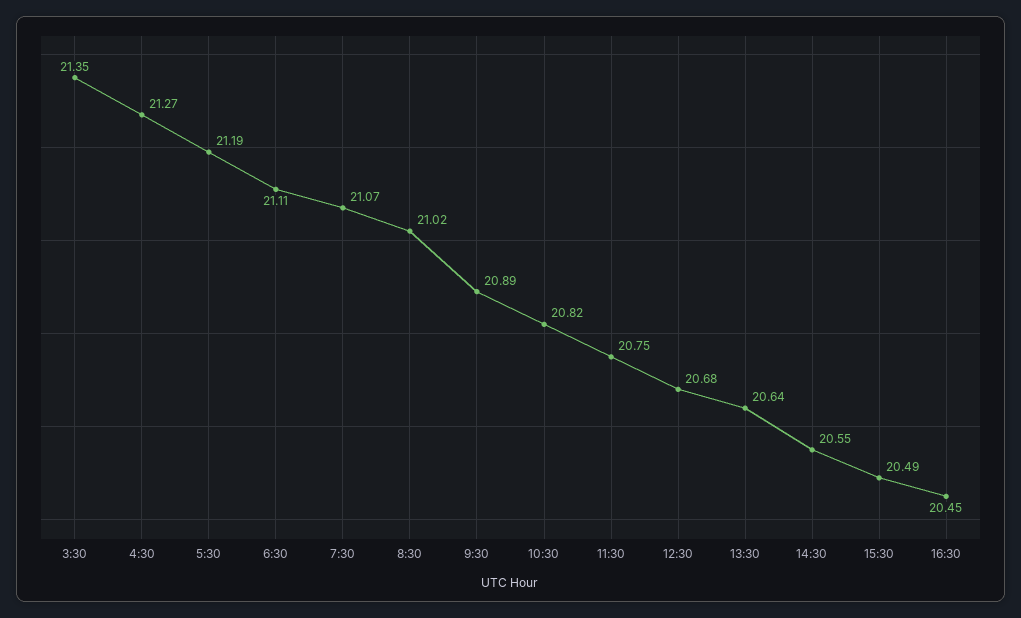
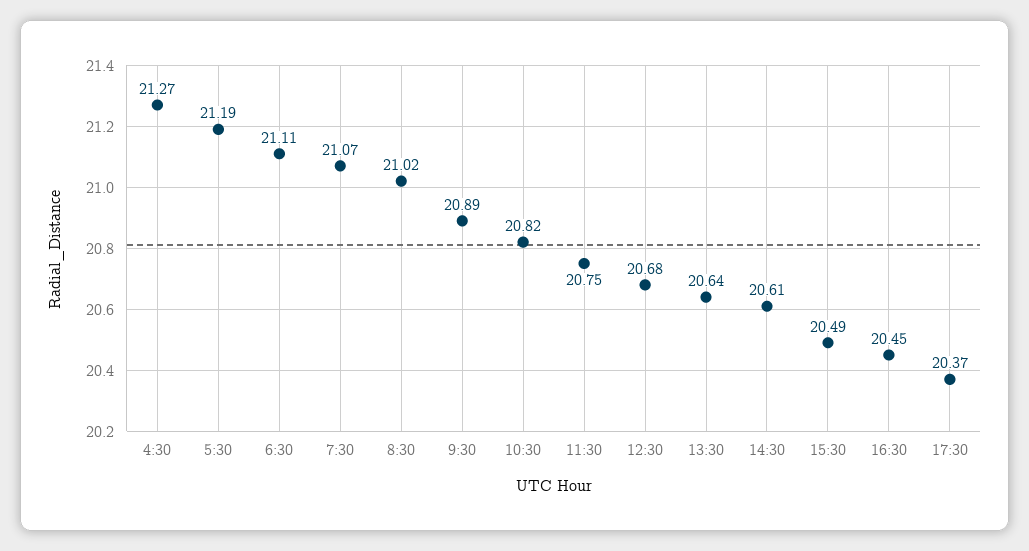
3:30: 21.35 -> none
14:30: 20.55 -> 20.61
17:30: none -> 20.37

